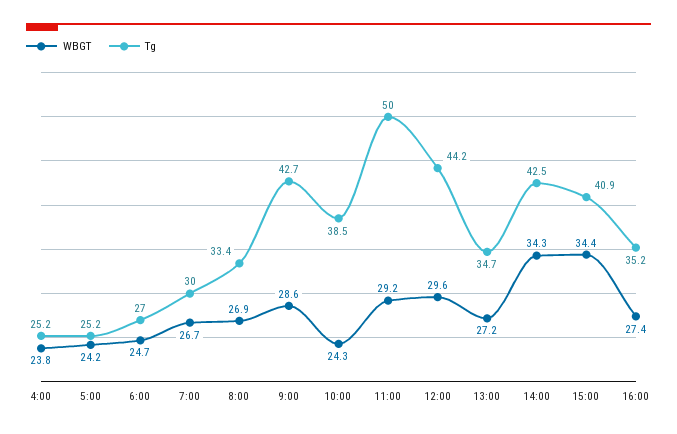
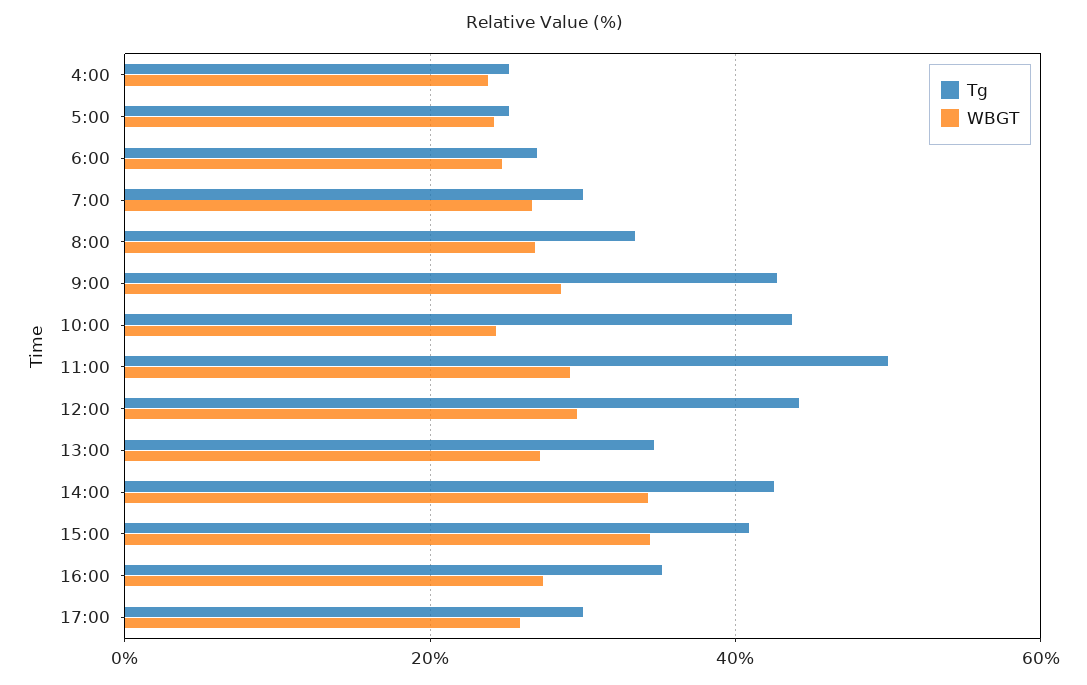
Tg, 10:00: 38.5 -> 44
Tg, 17:00: none -> 30
WBGT, 17:00: none -> 26

